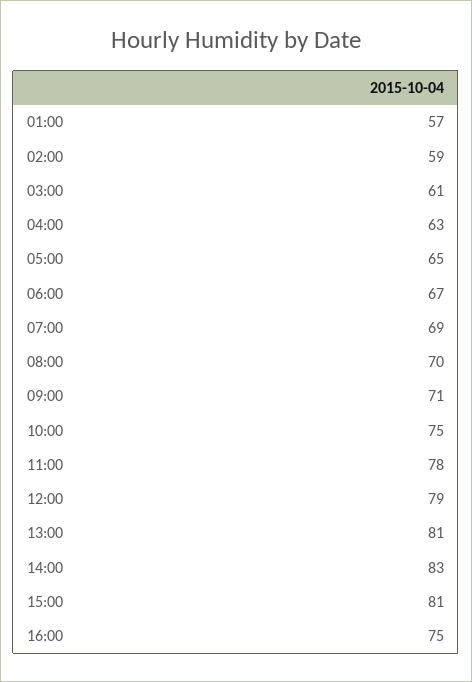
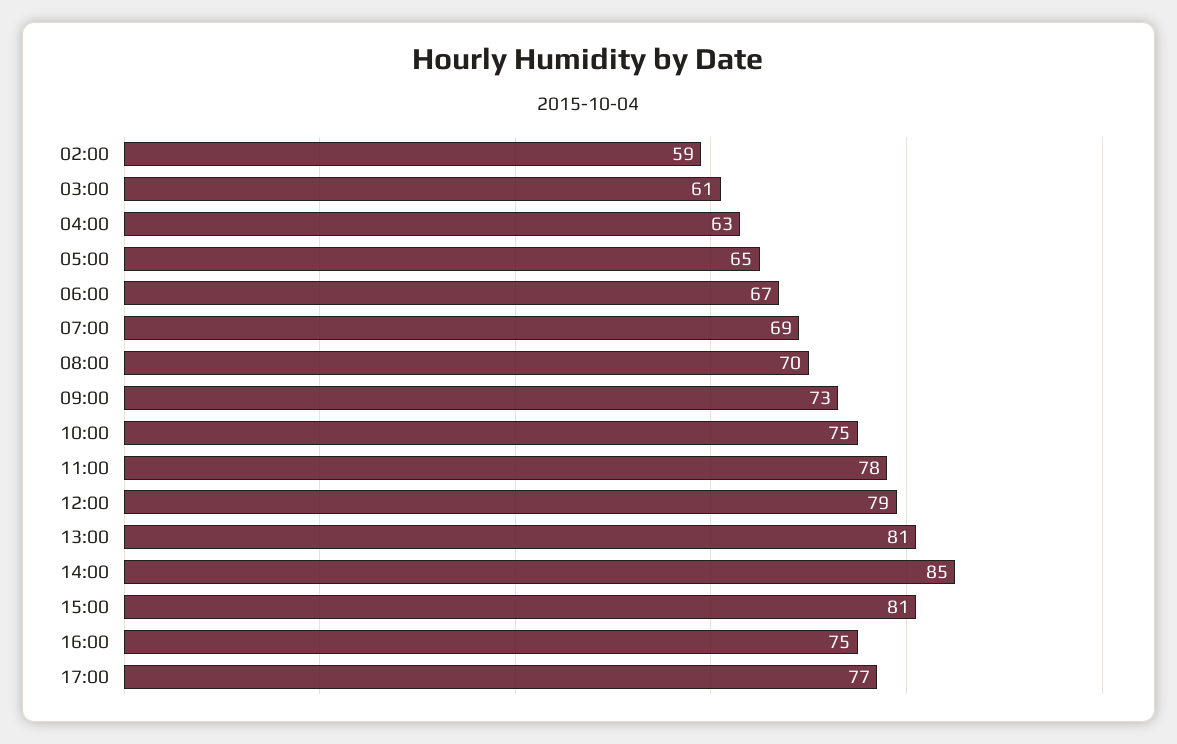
01:00: 57 -> none
09:00: 71 -> 73
14:00: 83 -> 85
17:00: none -> 77

